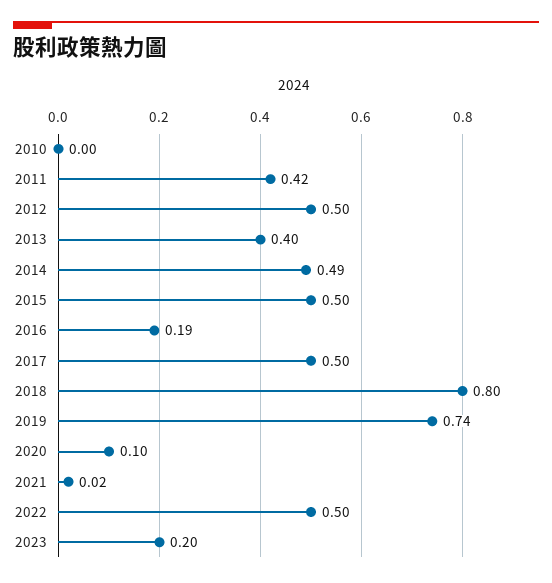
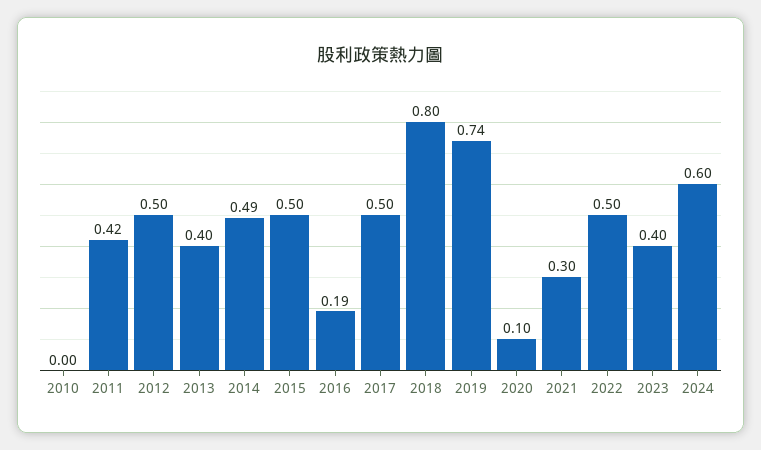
2021: 0.02 -> 0.3
2023: 0.2 -> 0.4
2024: none -> 0.6

